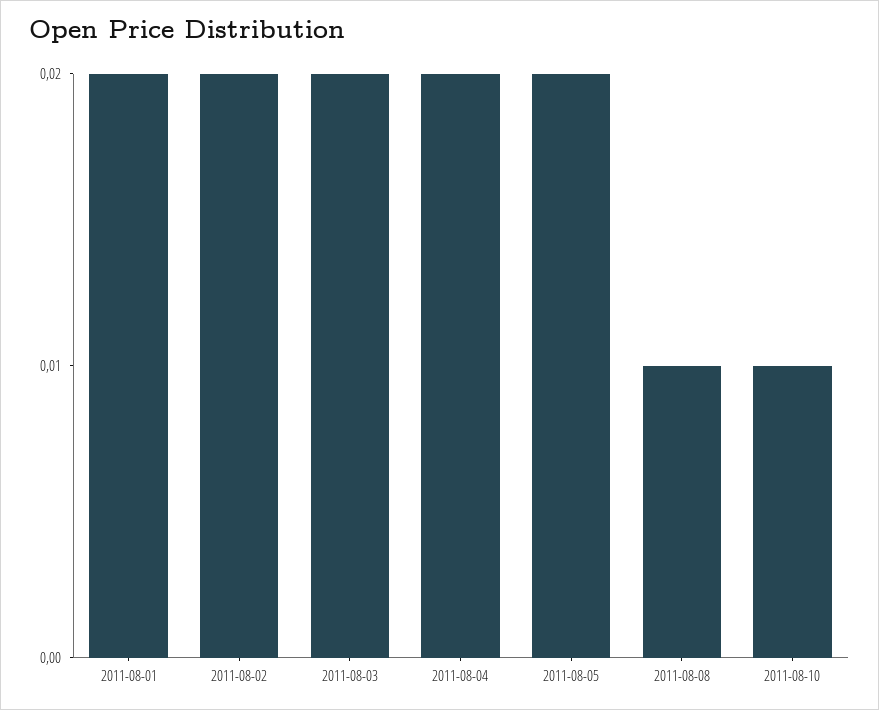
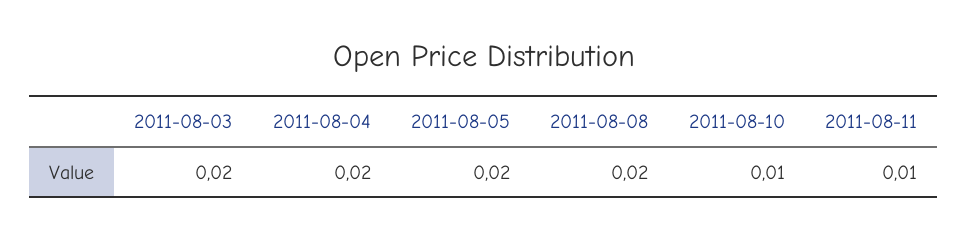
2011-08-01: 0.02 -> none
2011-08-02: 0.02 -> none
2011-08-08: 0.01 -> 0.02
2011-08-11: none -> 0.01

